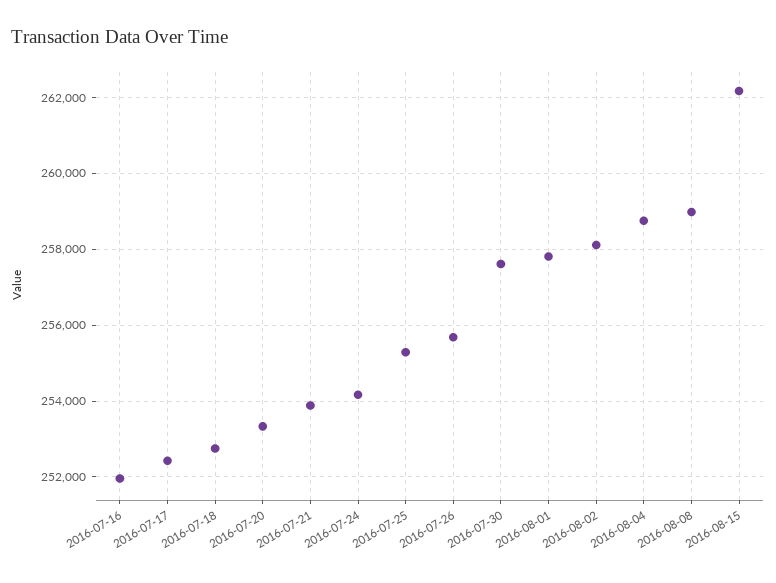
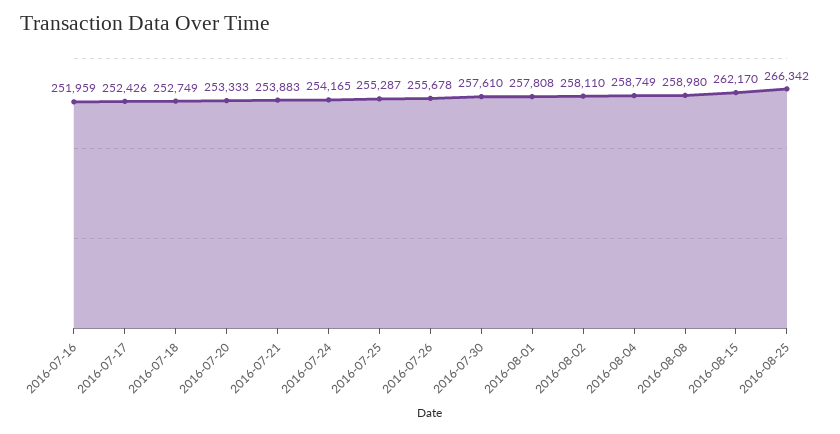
2016-08-25: none -> 266342

